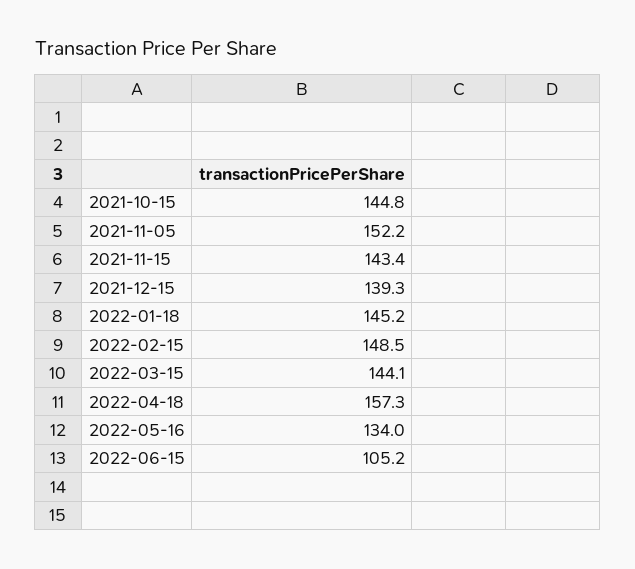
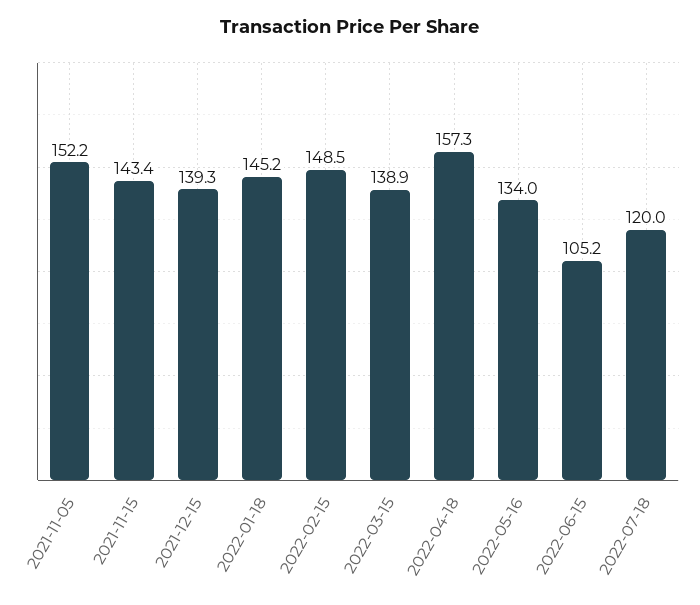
2021-10-15: 144.8 -> none
2022-03-15: 144.1 -> 138.9
2022-07-18: none -> 120

